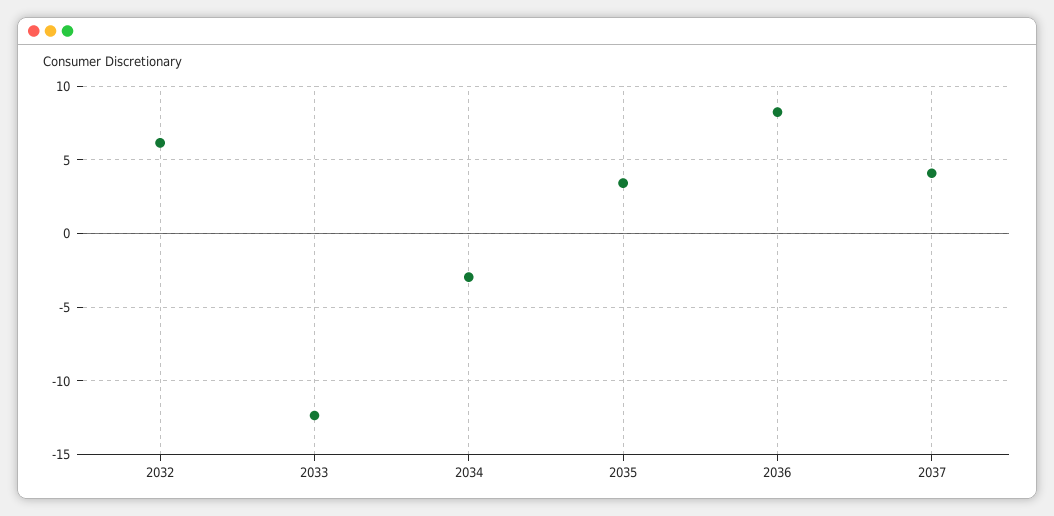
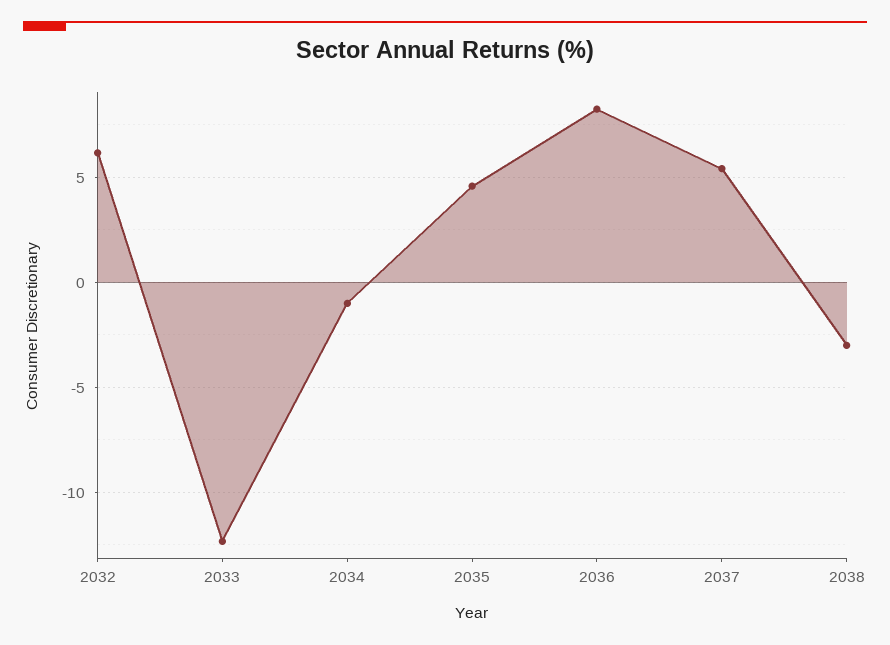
2034: -3 -> -1
2035: 3.5 -> 4.5
2037: 4 -> 5.5
2038: none -> -3

